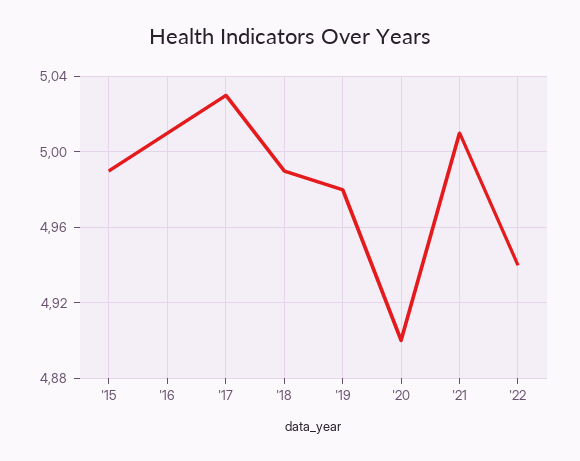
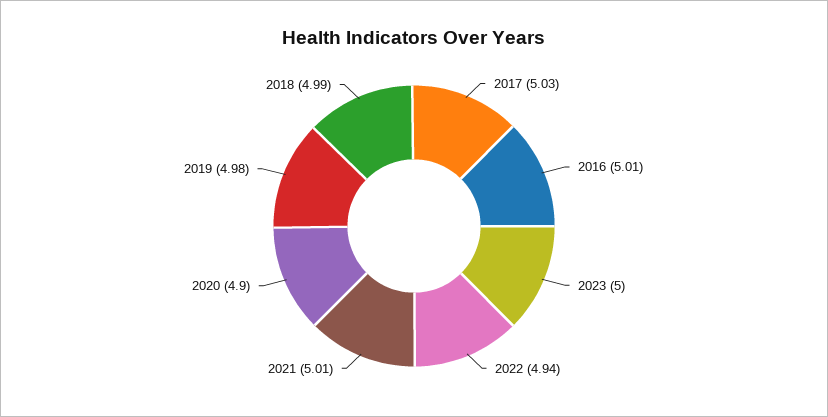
'15: 4.99 -> none
2023: none -> 5

